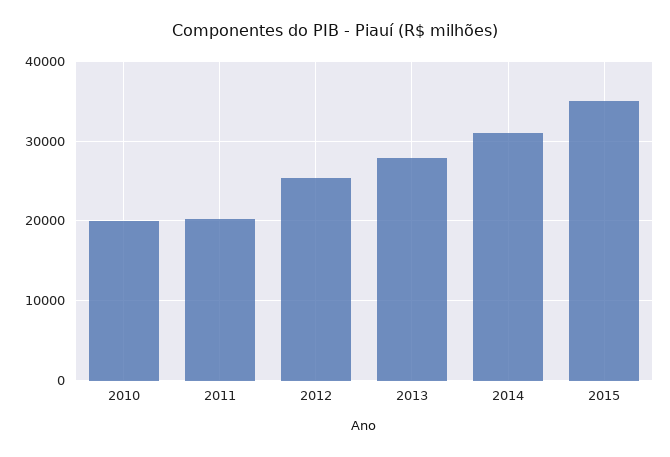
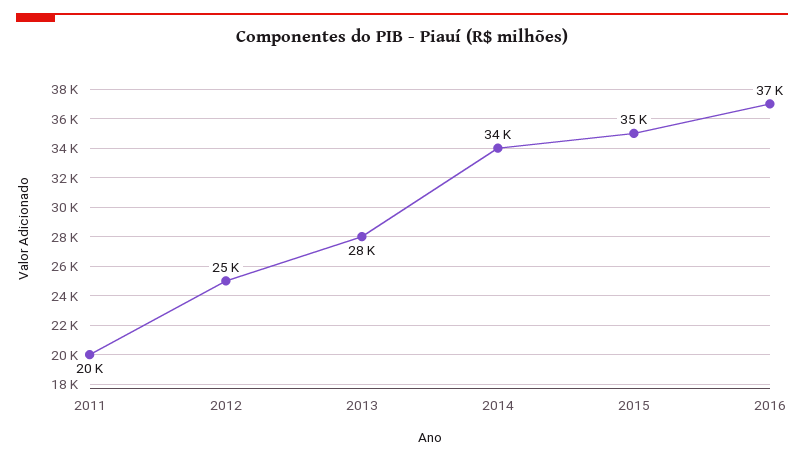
2010: 20000 -> none
2014: 31000 -> 34000
2016: none -> 37000

